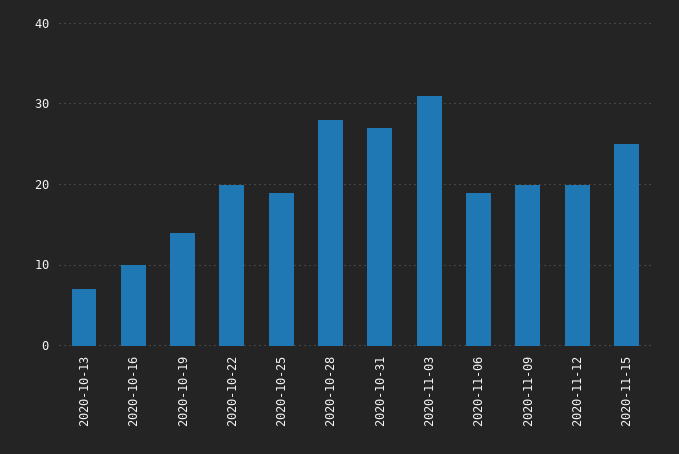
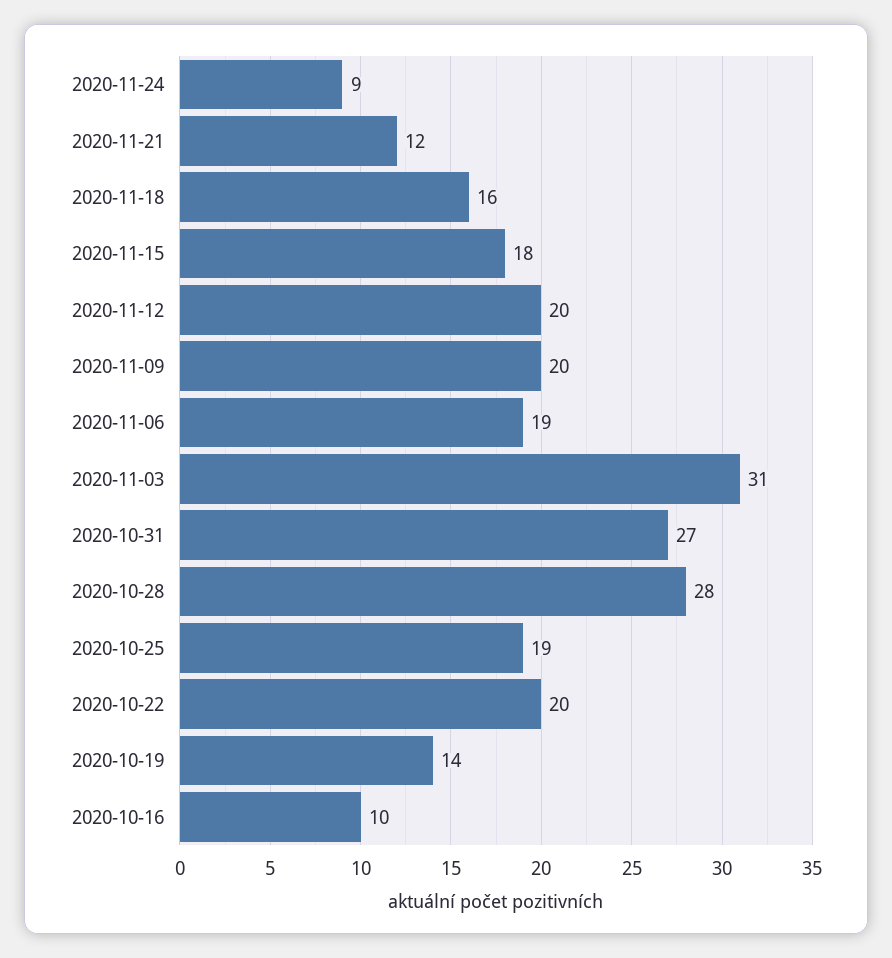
2020-10-13: 7 -> none
2020-11-15: 25 -> 18
2020-11-24: none -> 9
2020-11-21: none -> 12
2020-11-18: none -> 16

